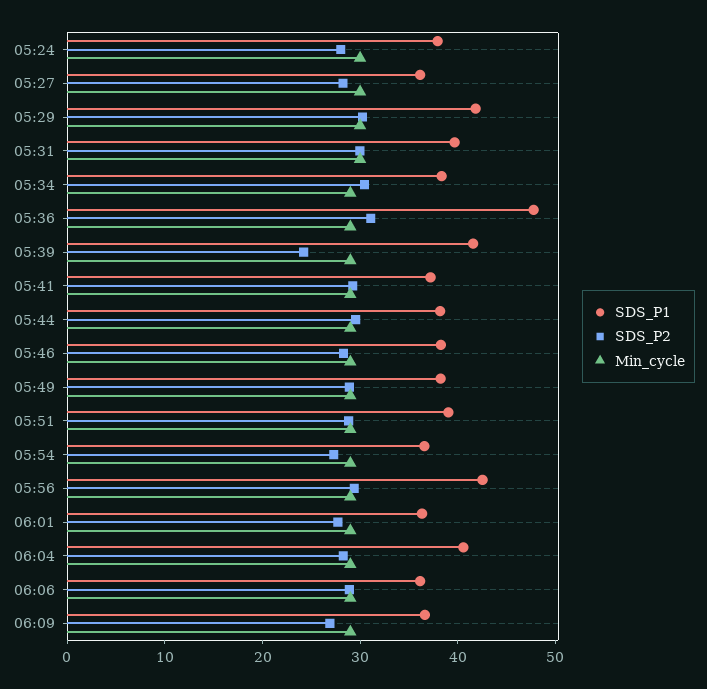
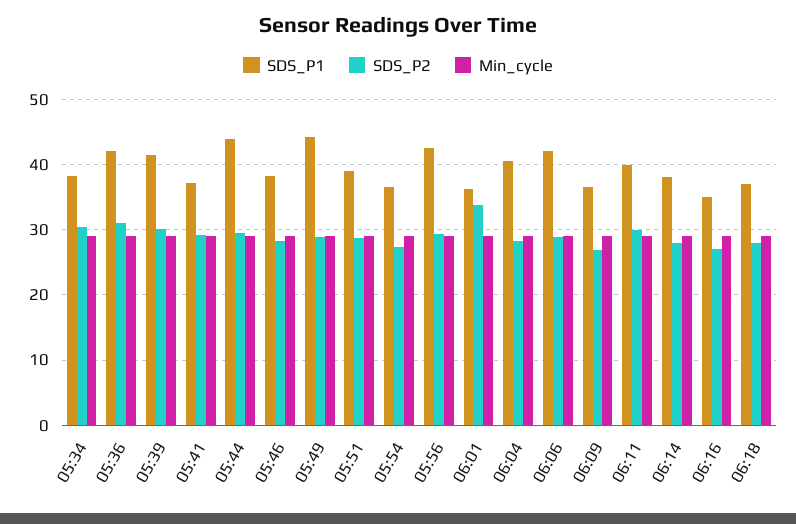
SDS_P1, 05:24: 38 -> none
SDS_P2, 05:24: 28 -> none
Min_cycle, 05:24: 30 -> none
SDS_P1, 05:27: 36 -> none
SDS_P2, 05:27: 28 -> none
Min_cycle, 05:27: 30 -> none
SDS_P1, 05:29: 42 -> none
SDS_P2, 05:29: 30 -> none
Min_cycle, 05:29: 30 -> none
SDS_P1, 05:31: 40 -> none
SDS_P2, 05:31: 30 -> none
Min_cycle, 05:31: 30 -> none
SDS_P1, 05:36: 48 -> 42
SDS_P2, 05:39: 24 -> 30
SDS_P1, 05:44: 38 -> 44
SDS_P1, 05:49: 38 -> 44
SDS_P2, 06:01: 28 -> 34
SDS_P1, 06:06: 36 -> 42
SDS_P1, 06:11: none -> 40
SDS_P2, 06:11: none -> 30
Min_cycle, 06:11: none -> 29
SDS_P1, 06:14: none -> 38
SDS_P2, 06:14: none -> 28
Min_cycle, 06:14: none -> 29
SDS_P1, 06:16: none -> 35
SDS_P2, 06:16: none -> 27
Min_cycle, 06:16: none -> 29
SDS_P1, 06:18: none -> 37
SDS_P2, 06:18: none -> 28
Min_cycle, 06:18: none -> 29

